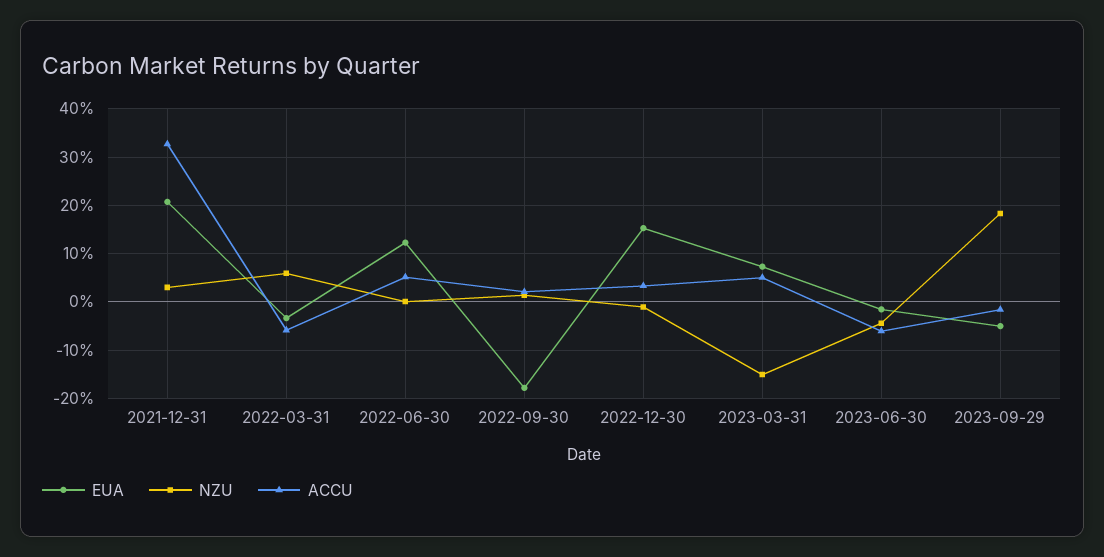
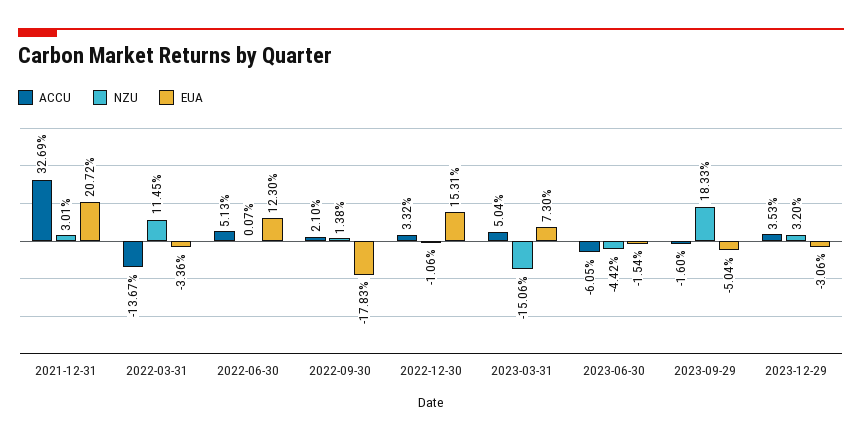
NZU, 2022-03-31: 6 -> 11.45
ACCU, 2022-03-31: -6 -> -13.67
ACCU, 2023-12-29: none -> 3.53
NZU, 2023-12-29: none -> 3.2
EUA, 2023-12-29: none -> -3.06

